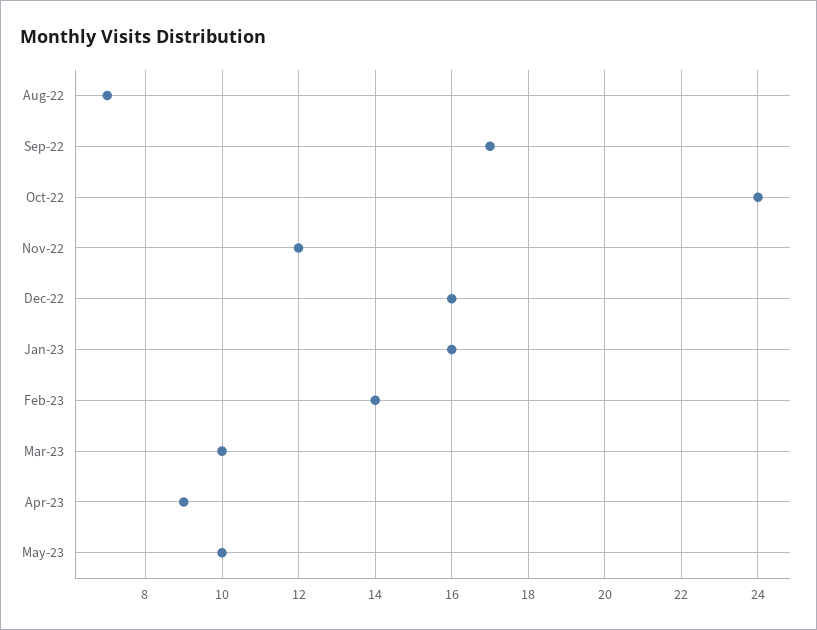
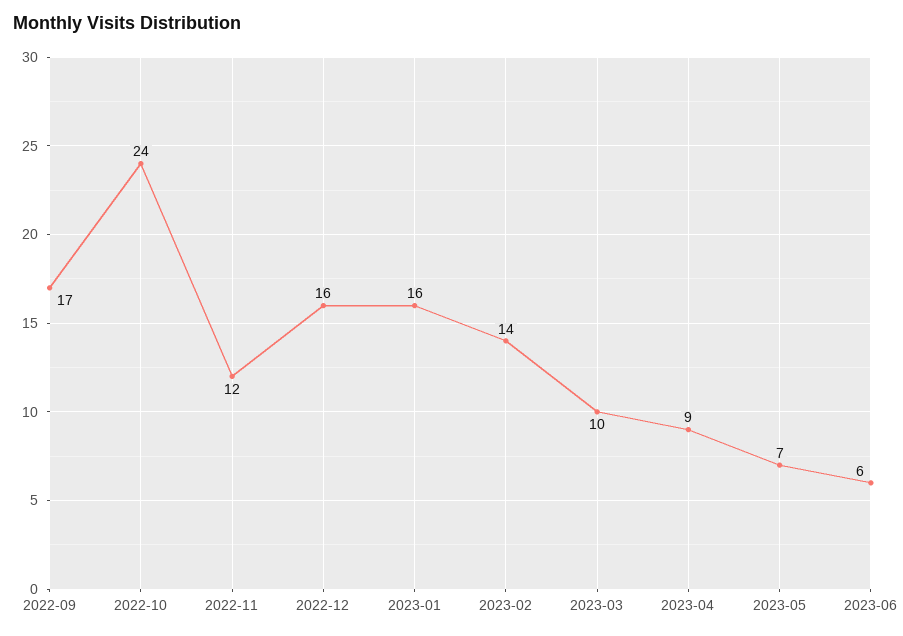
Aug-22: 7 -> none
May-23: 10 -> 7
2023-06: none -> 6

